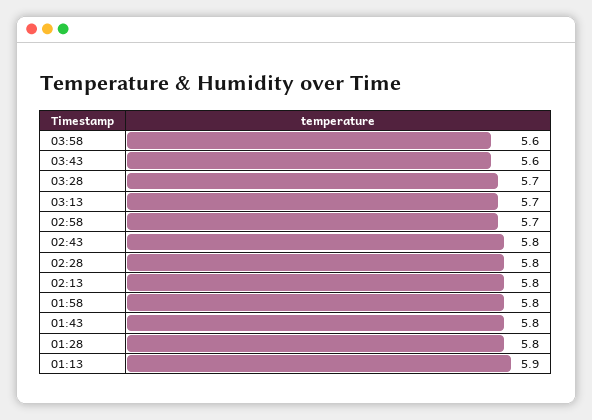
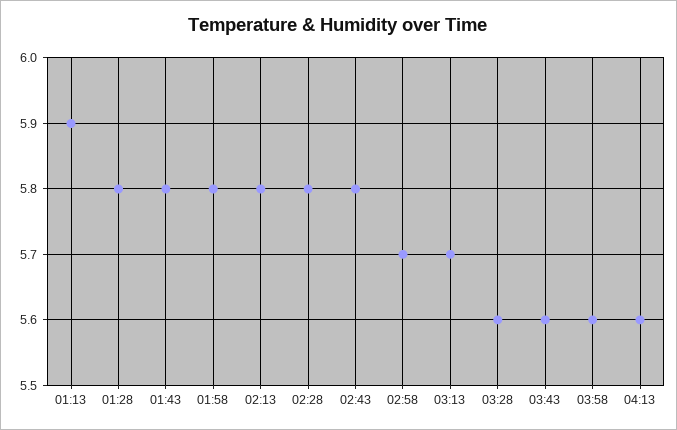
03:28: 5.7 -> 5.6
04:13: none -> 5.6

